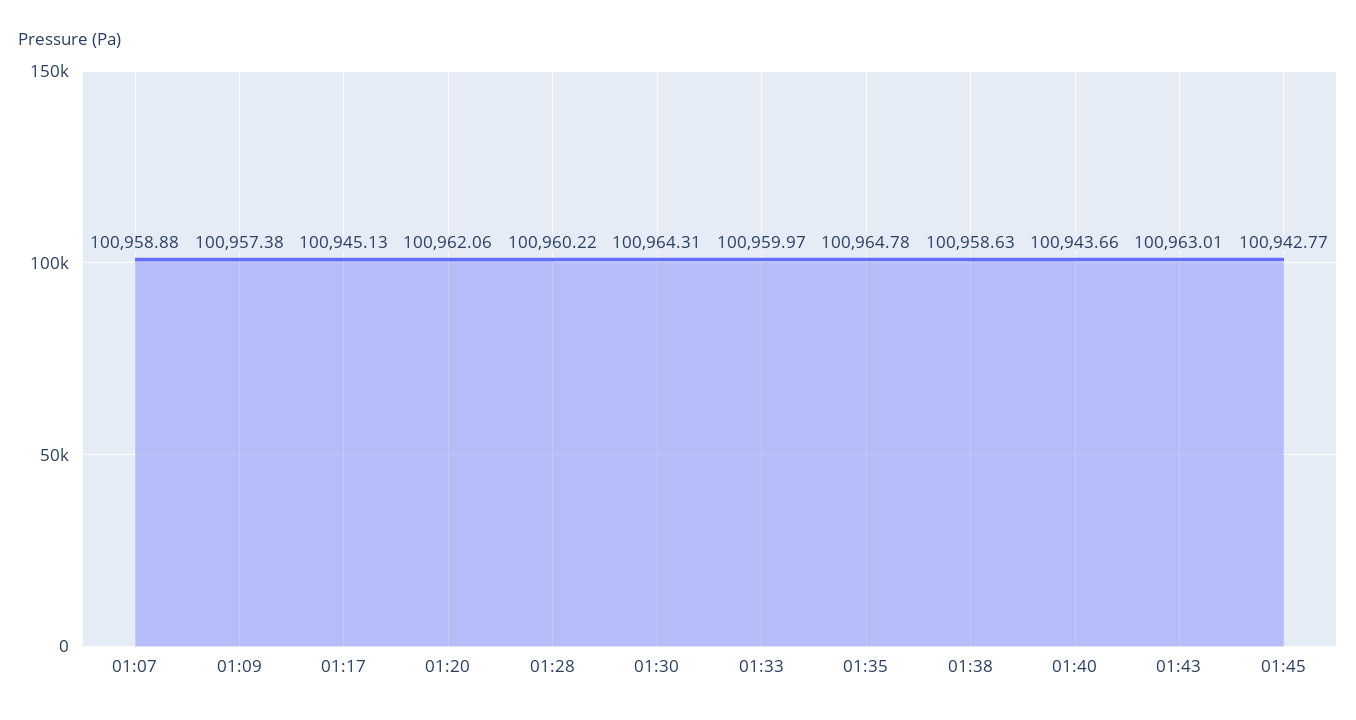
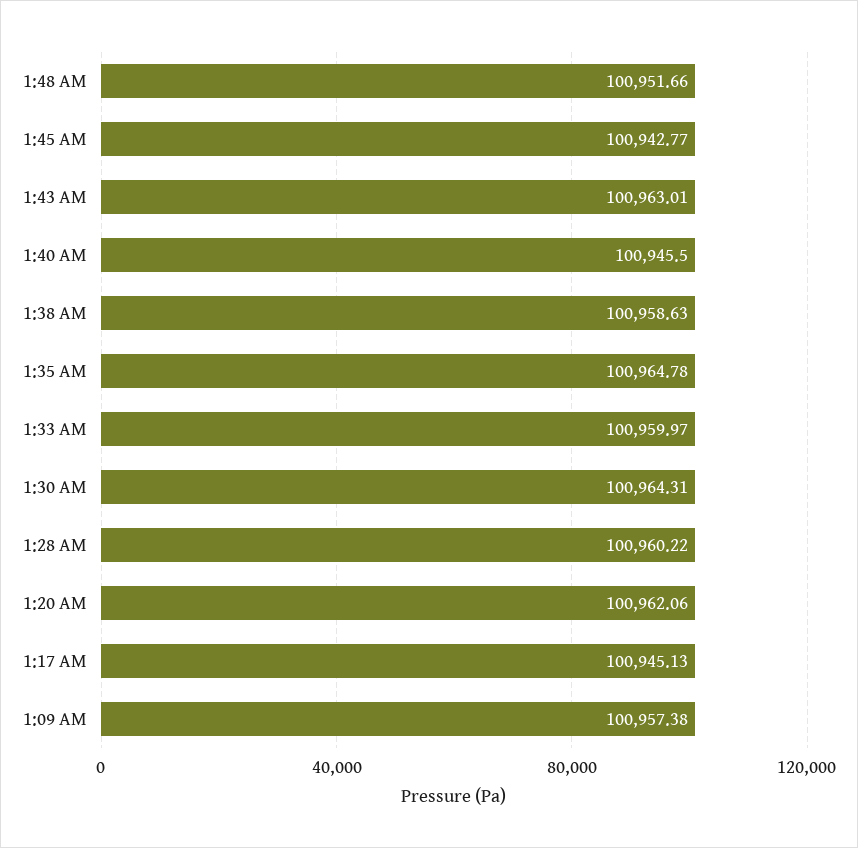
01:07: 100958.88 -> none
01:40: 100943.66 -> 100945.5
1:48 AM: none -> 100951.66

